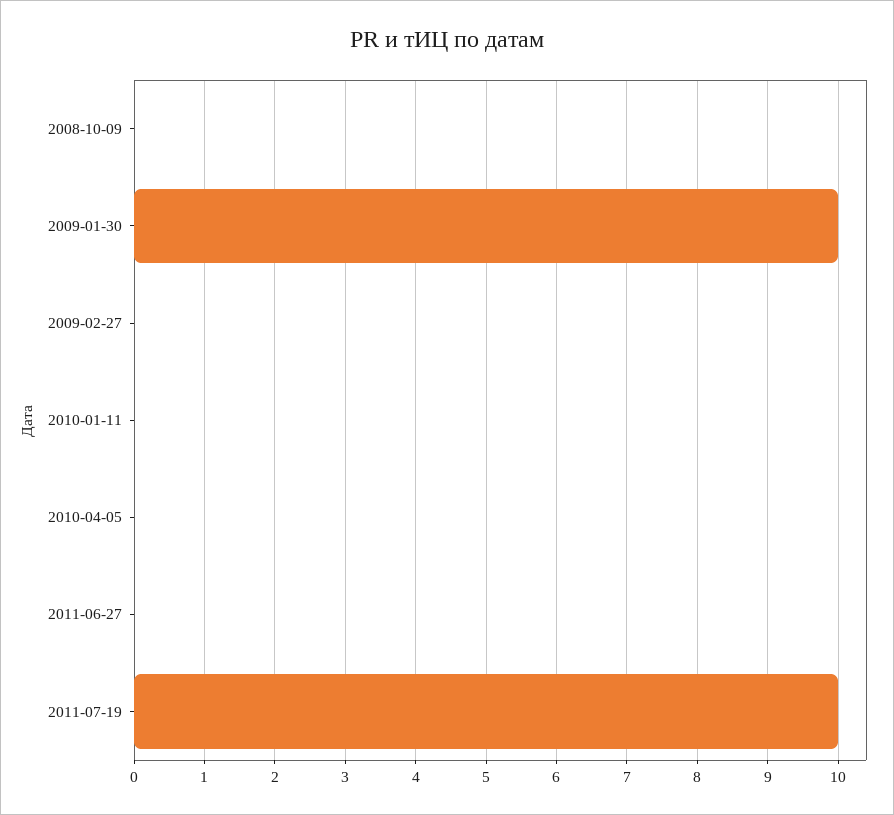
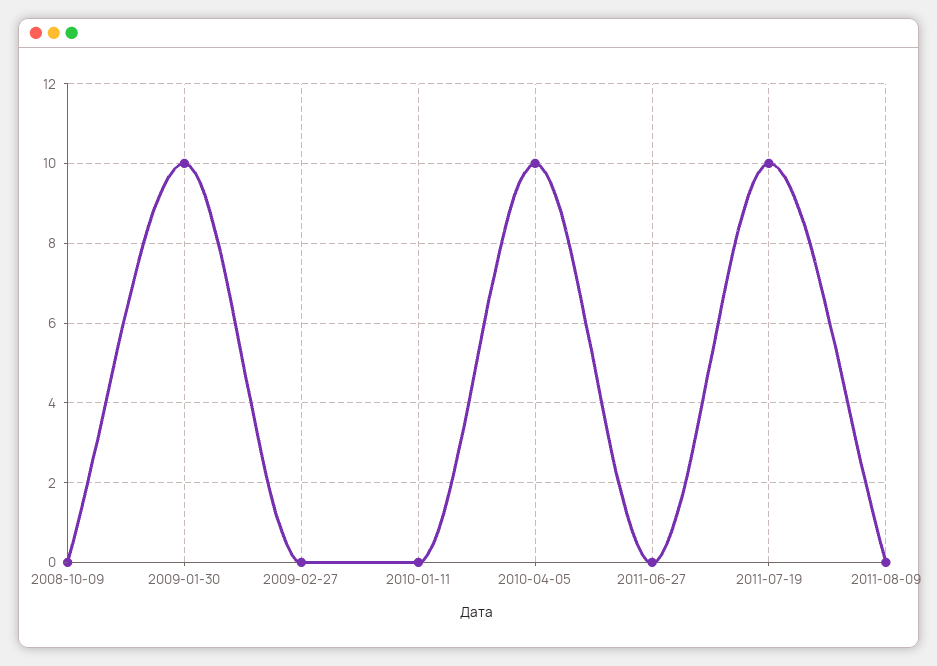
2010-04-05: 0 -> 10
2011-08-09: none -> 0

